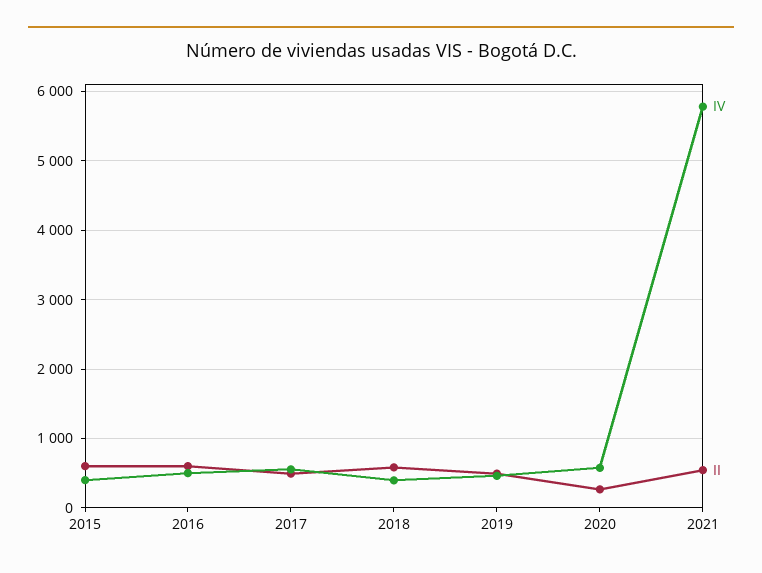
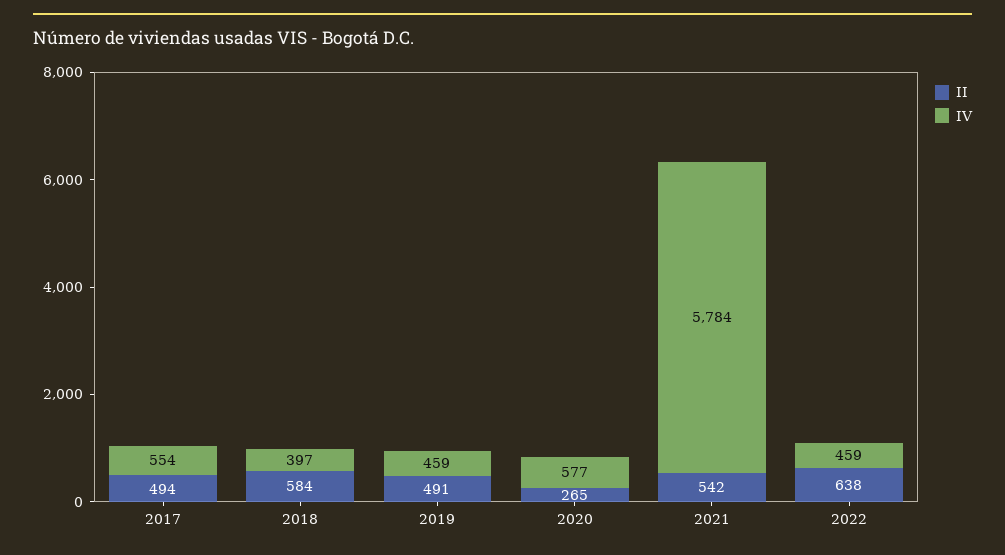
IV, 2015: 400 -> none
II, 2015: 600 -> none
IV, 2016: 500 -> none
II, 2016: 600 -> none
II, 2022: none -> 638
IV, 2022: none -> 459

